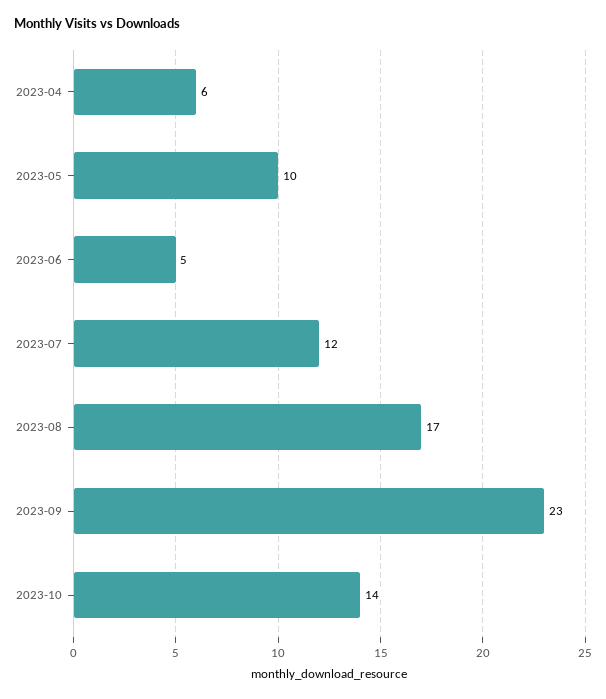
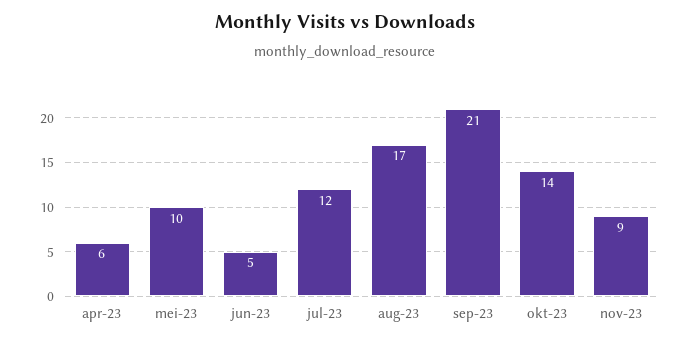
2023-09: 23 -> 21
nov-23: none -> 9

